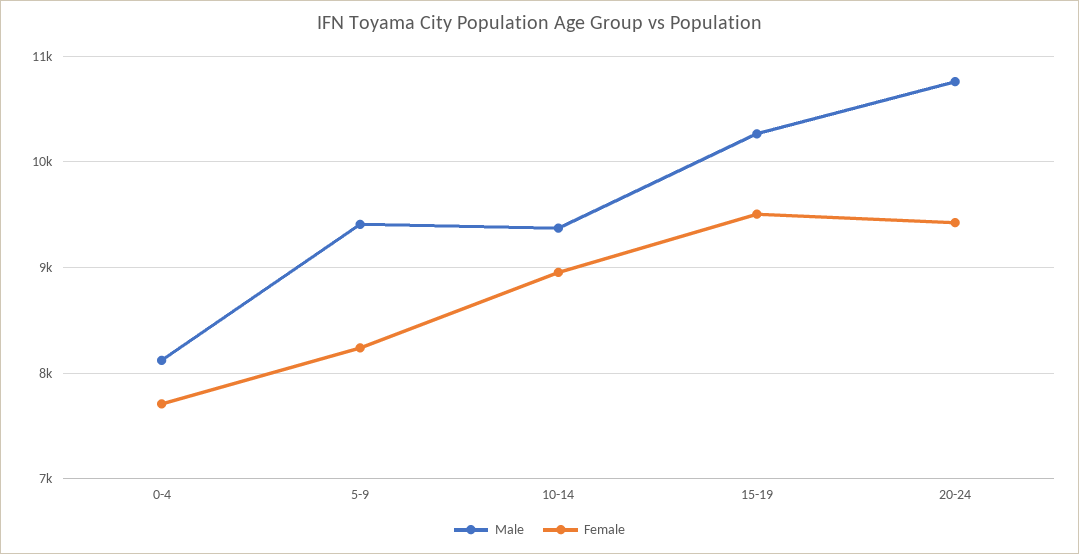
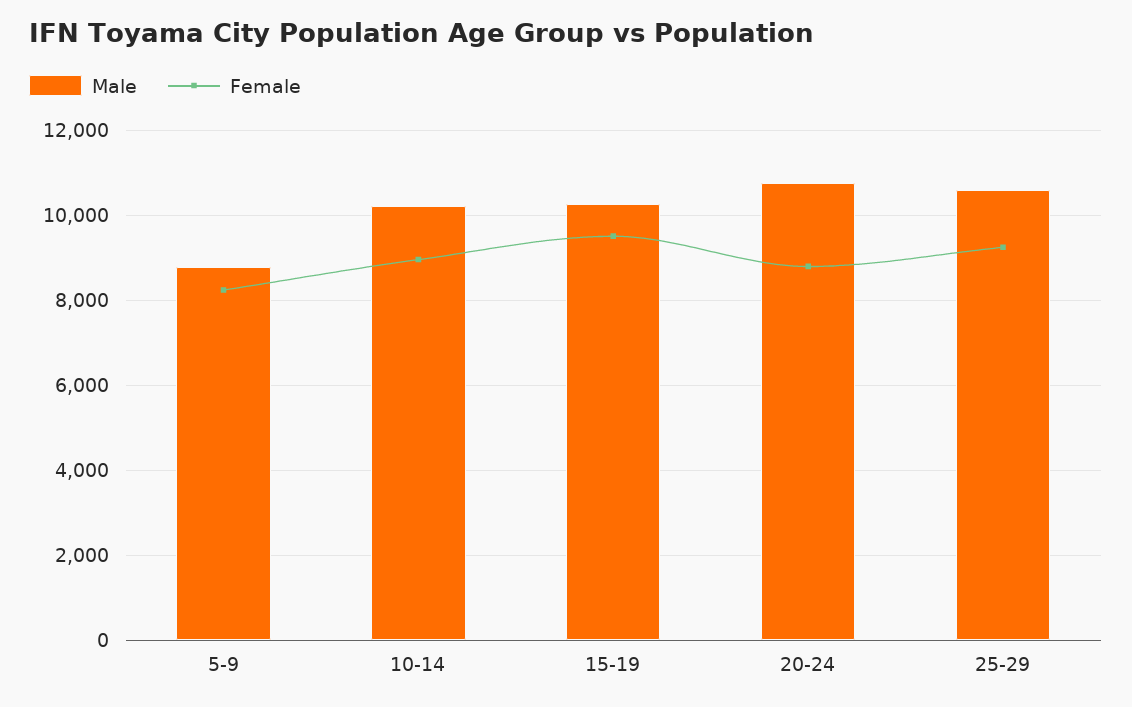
Male, 0-4: 8100 -> none
Female, 0-4: 7700 -> none
Male, 5-9: 9400 -> 8800
Male, 10-14: 9400 -> 10200
Female, 20-24: 9400 -> 8800
Male, 25-29: none -> 10600
Female, 25-29: none -> 9200

